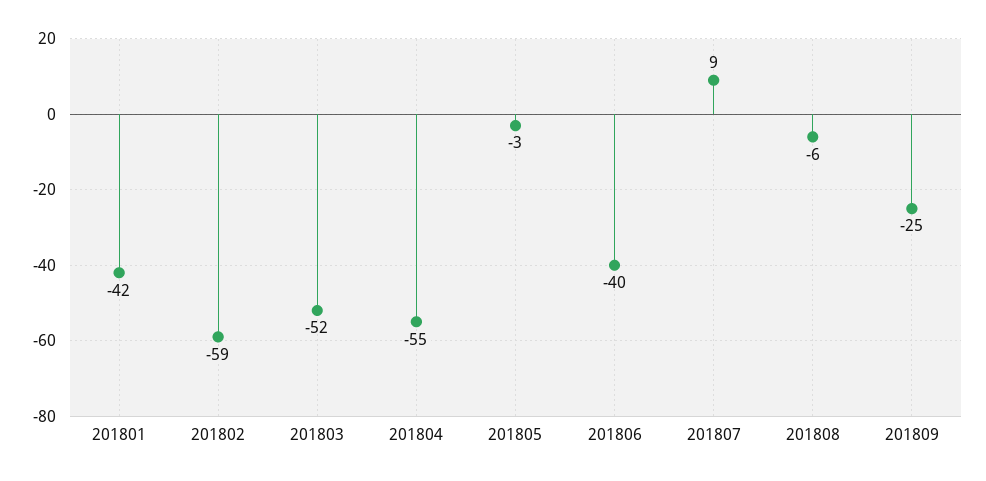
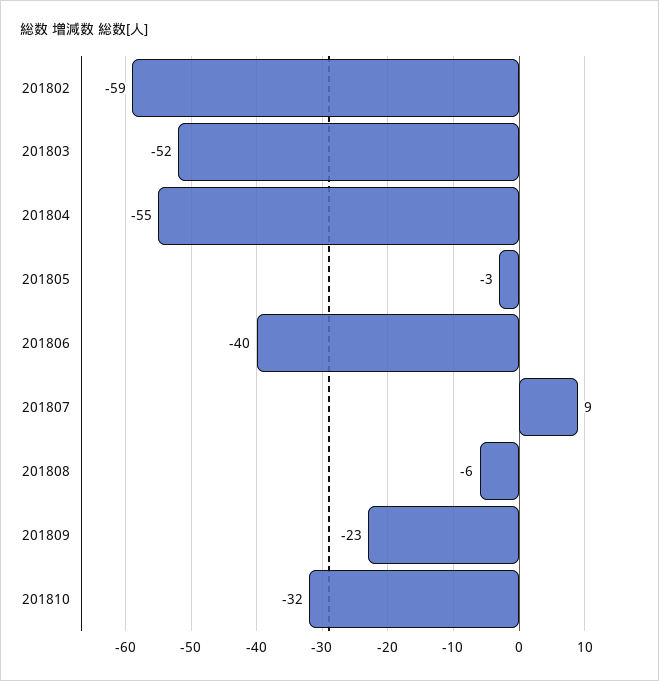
201801: -42 -> none
201809: -25 -> -23
201810: none -> -32

